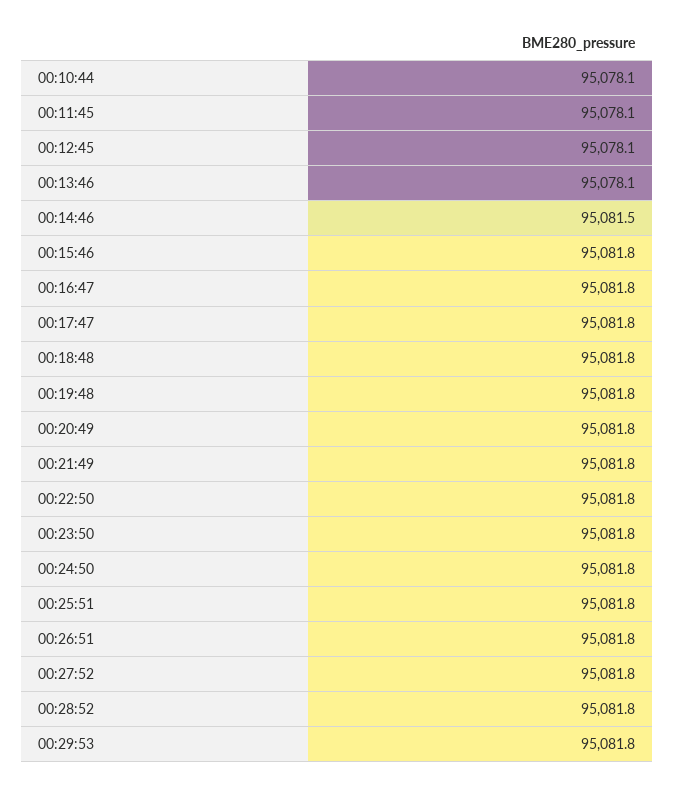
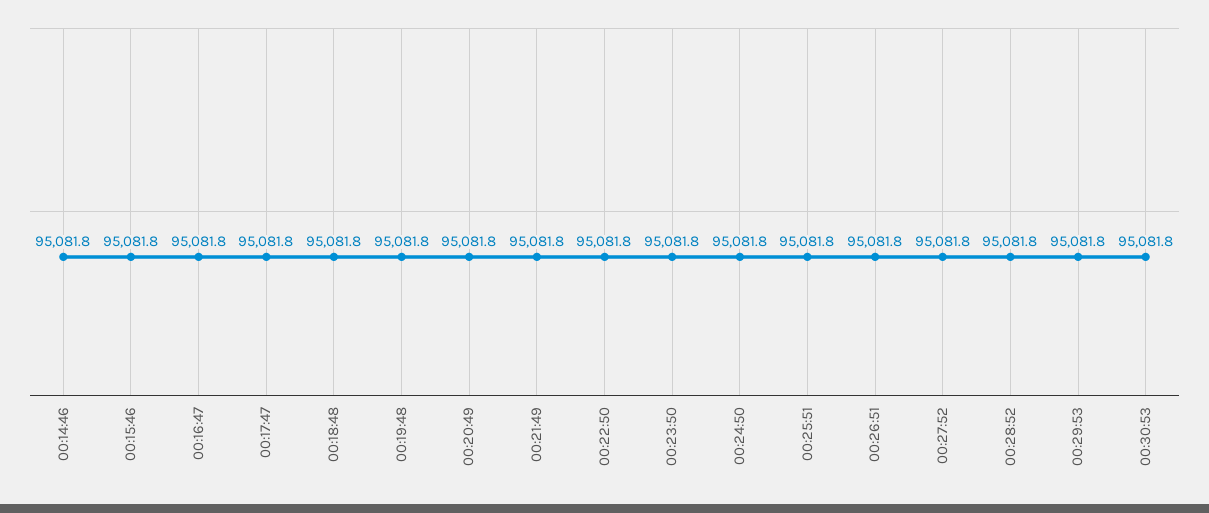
00:10:44: 95078.1 -> none
00:11:45: 95078.1 -> none
00:12:45: 95078.1 -> none
00:13:46: 95078.1 -> none
00:14:46: 95081.5 -> 95081.8
00:30:53: none -> 95081.8

